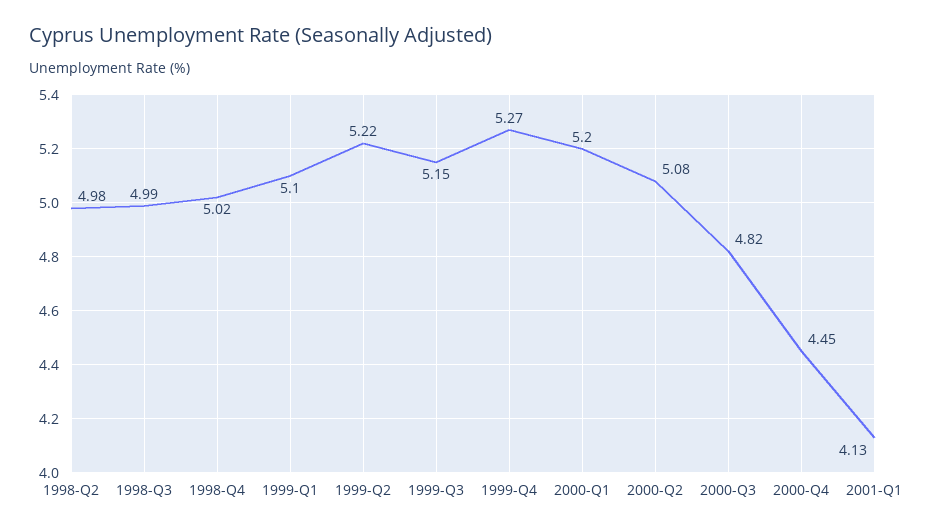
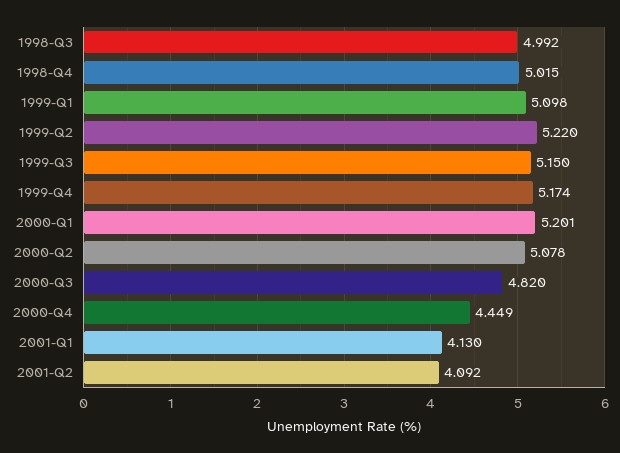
1998-Q2: 4.98 -> none
1999-Q4: 5.27 -> 5.174
2001-Q2: none -> 4.092

